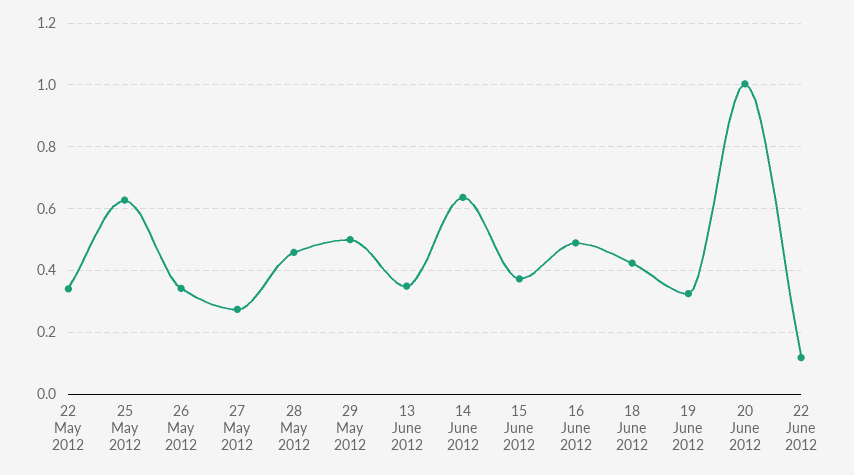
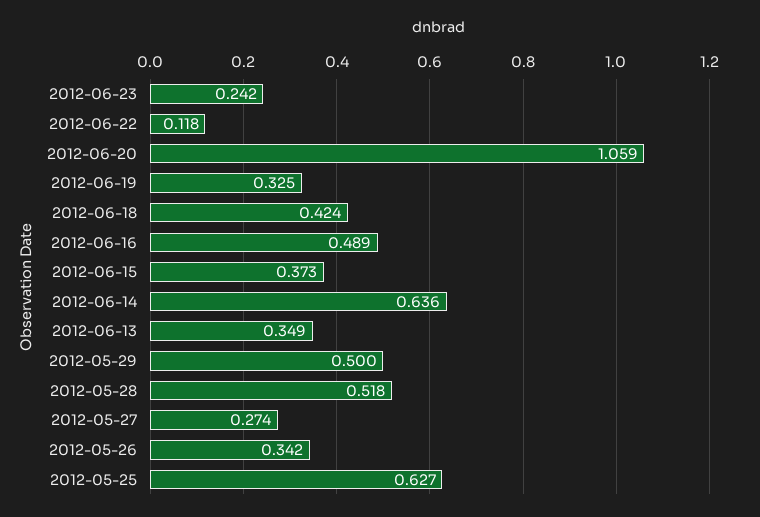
22 May 2012: 0.34 -> none
28 May 2012: 0.46 -> 0.518
20 June 2012: 1 -> 1.059
2012-06-23: none -> 0.242

